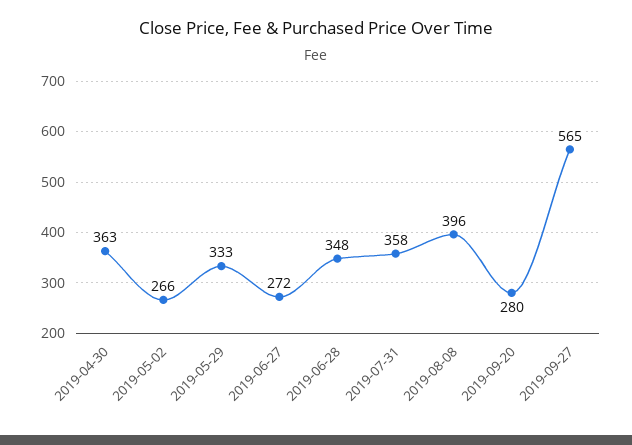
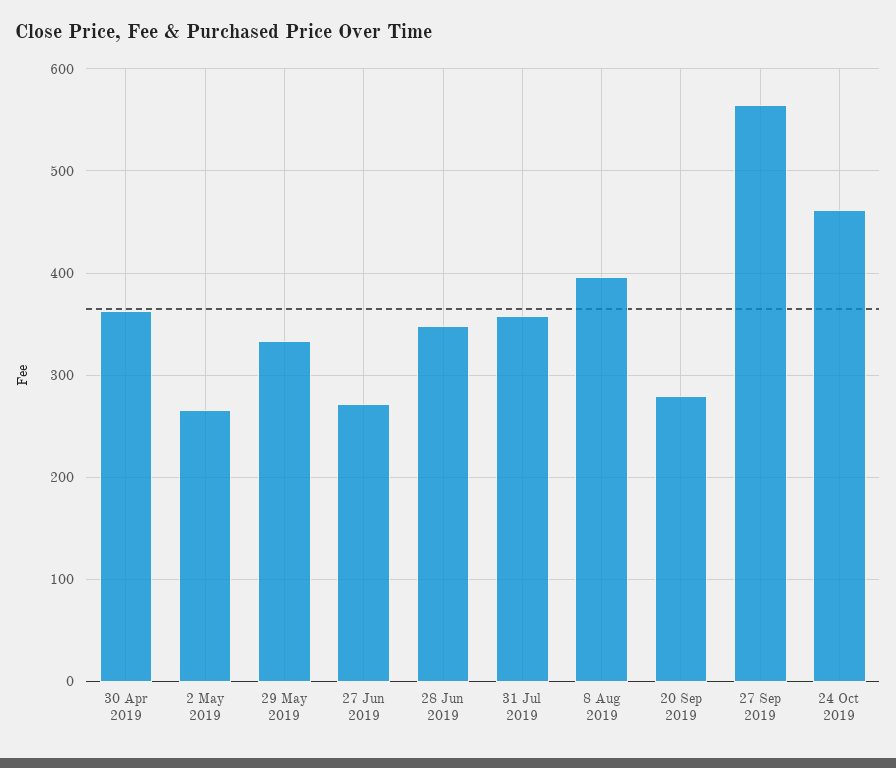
24 Oct 2019: none -> 460

